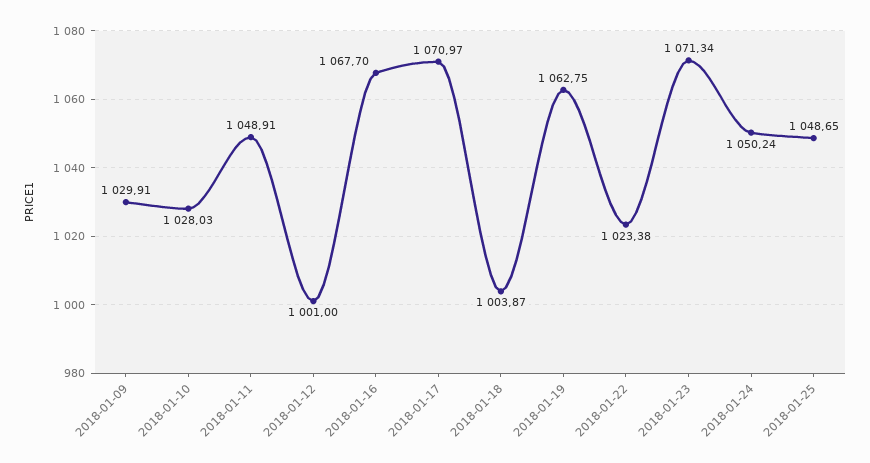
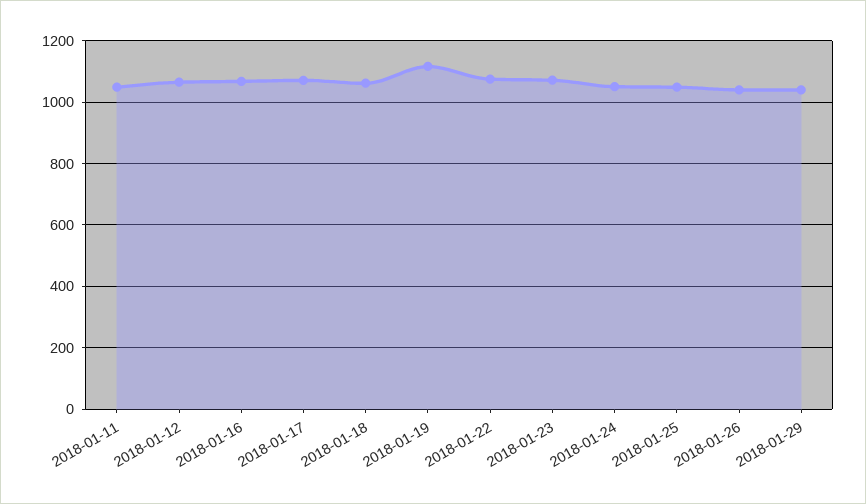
2018-01-09: 1029.91 -> none
2018-01-10: 1028.03 -> none
2018-01-12: 1001 -> 1060
2018-01-18: 1003.87 -> 1060
2018-01-19: 1062.75 -> 1120
2018-01-22: 1023.38 -> 1080
2018-01-26: none -> 1040
2018-01-29: none -> 1040

